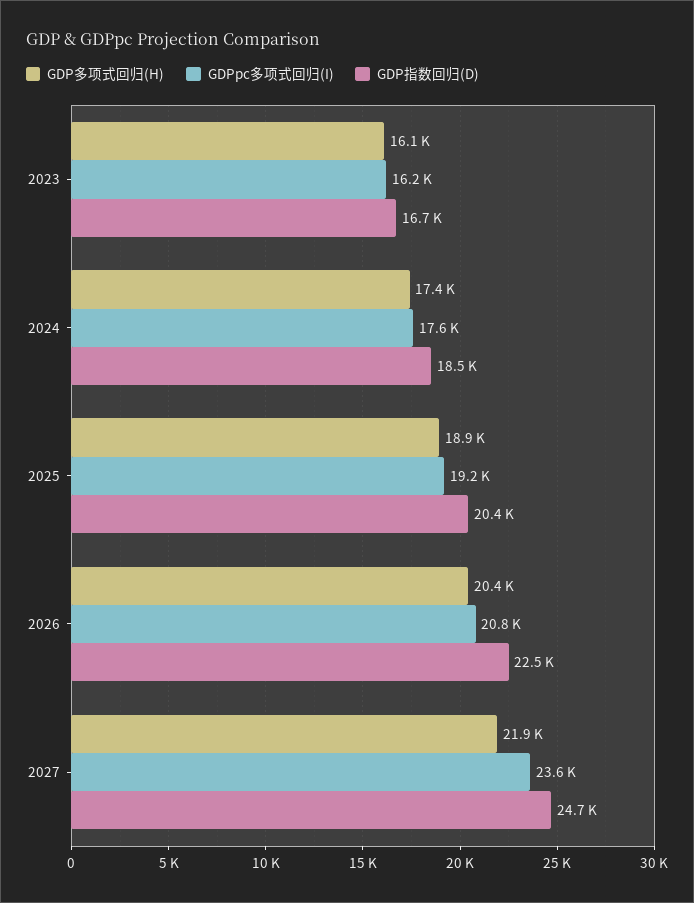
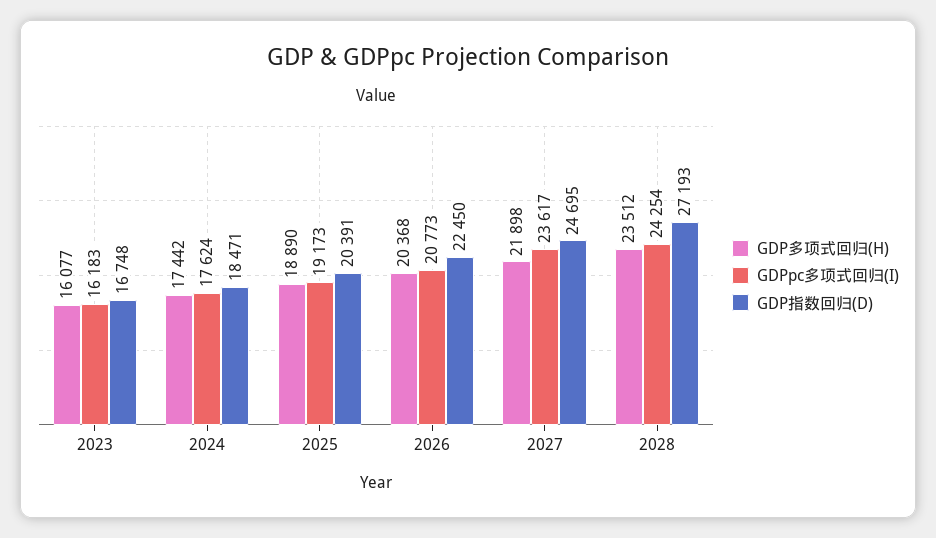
GDP多项式回归(H), 2028: none -> 23512
GDPpc多项式回归(I), 2028: none -> 24254
GDP指数回归(D), 2028: none -> 27193

